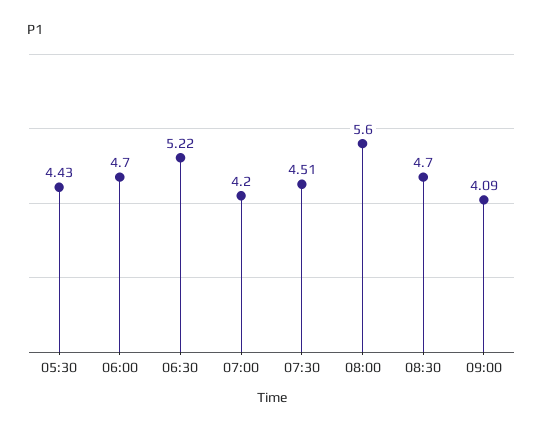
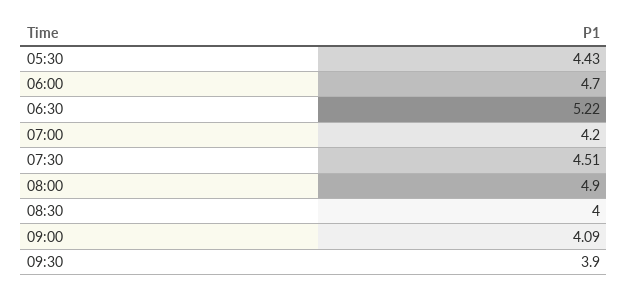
08:00: 5.6 -> 4.9
08:30: 4.7 -> 4
09:30: none -> 3.9

